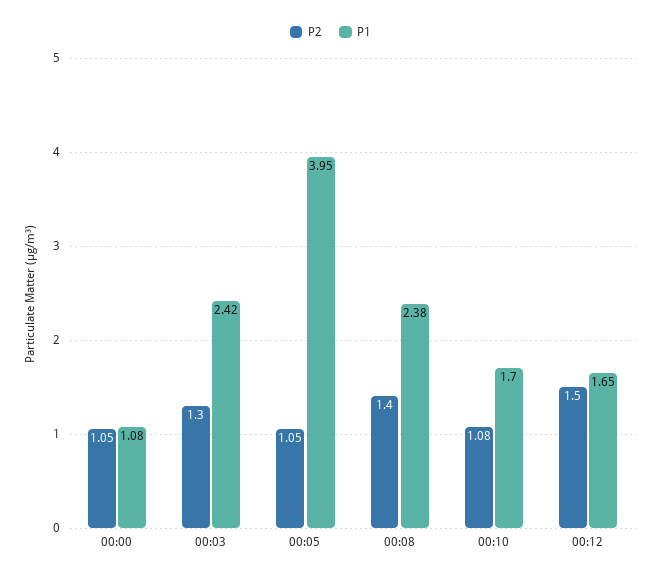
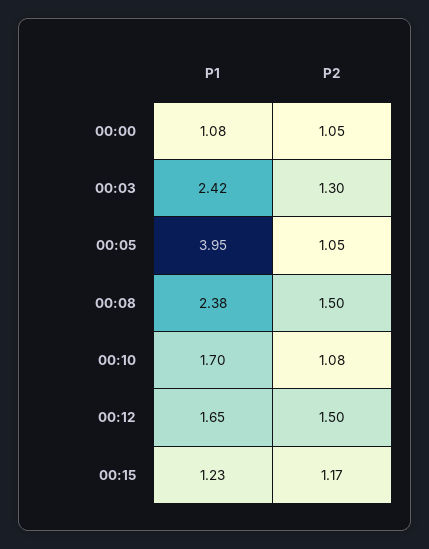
P2, 00:08: 1.4 -> 1.5
P1, 00:15: none -> 1.23
P2, 00:15: none -> 1.17

